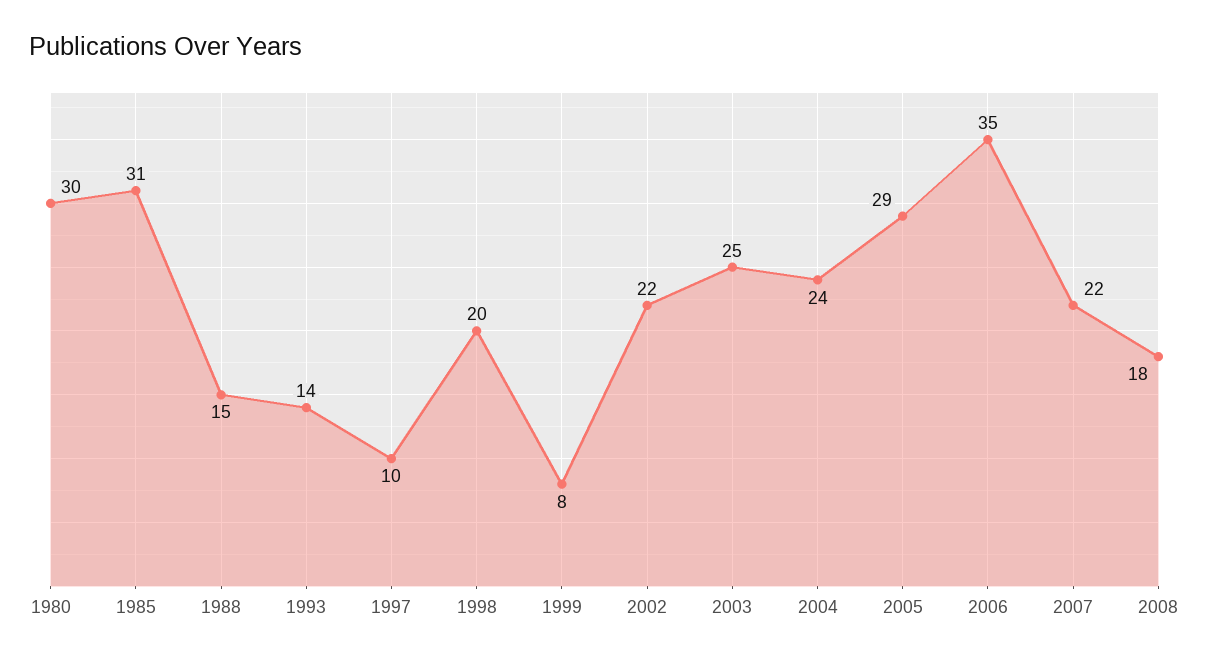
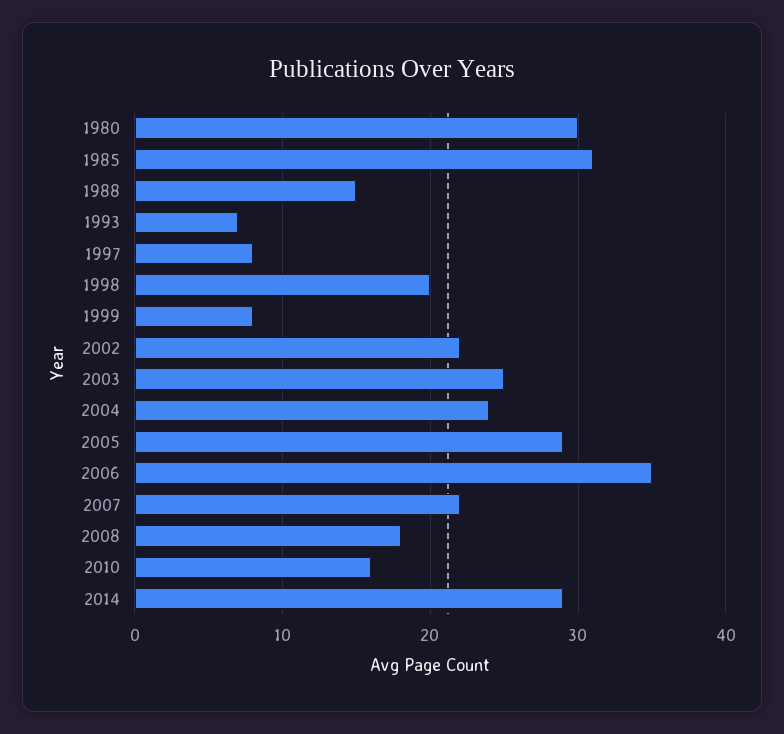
1993: 14 -> 7
1997: 10 -> 8
2010: none -> 16
2014: none -> 29

